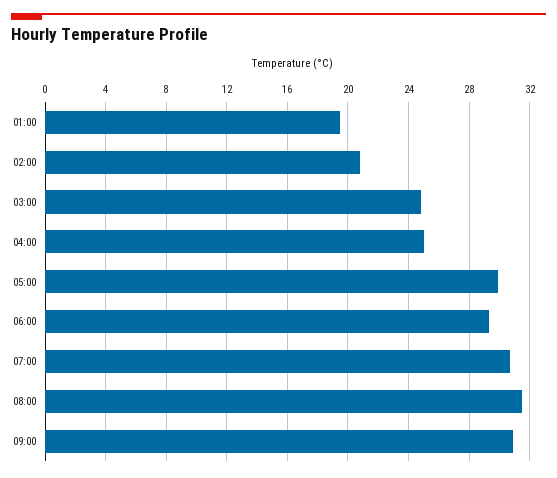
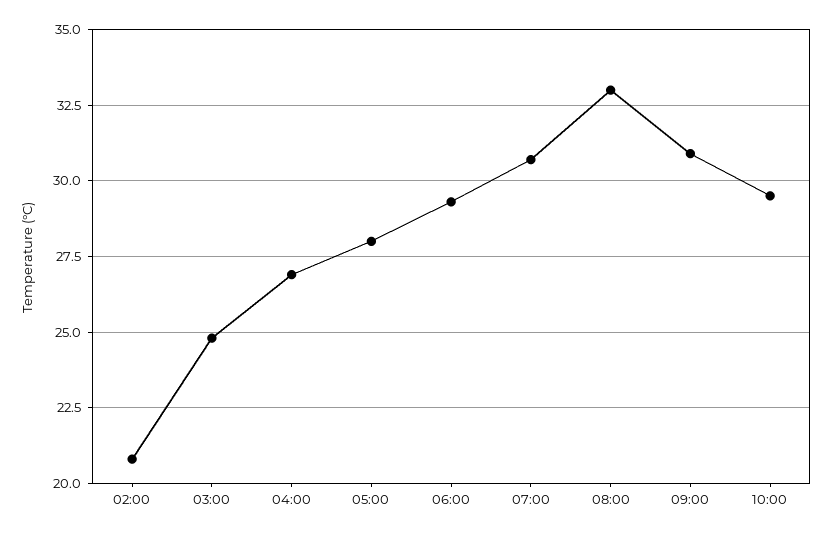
01:00: 19.5 -> none
04:00: 25 -> 27
05:00: 30 -> 28
08:00: 31.5 -> 33
10:00: none -> 29.5

